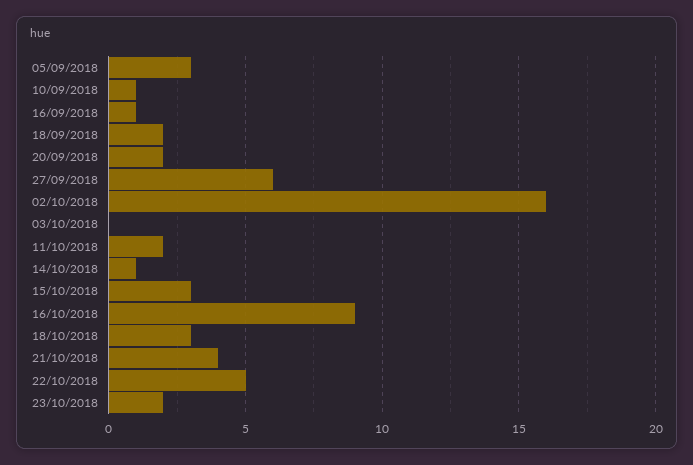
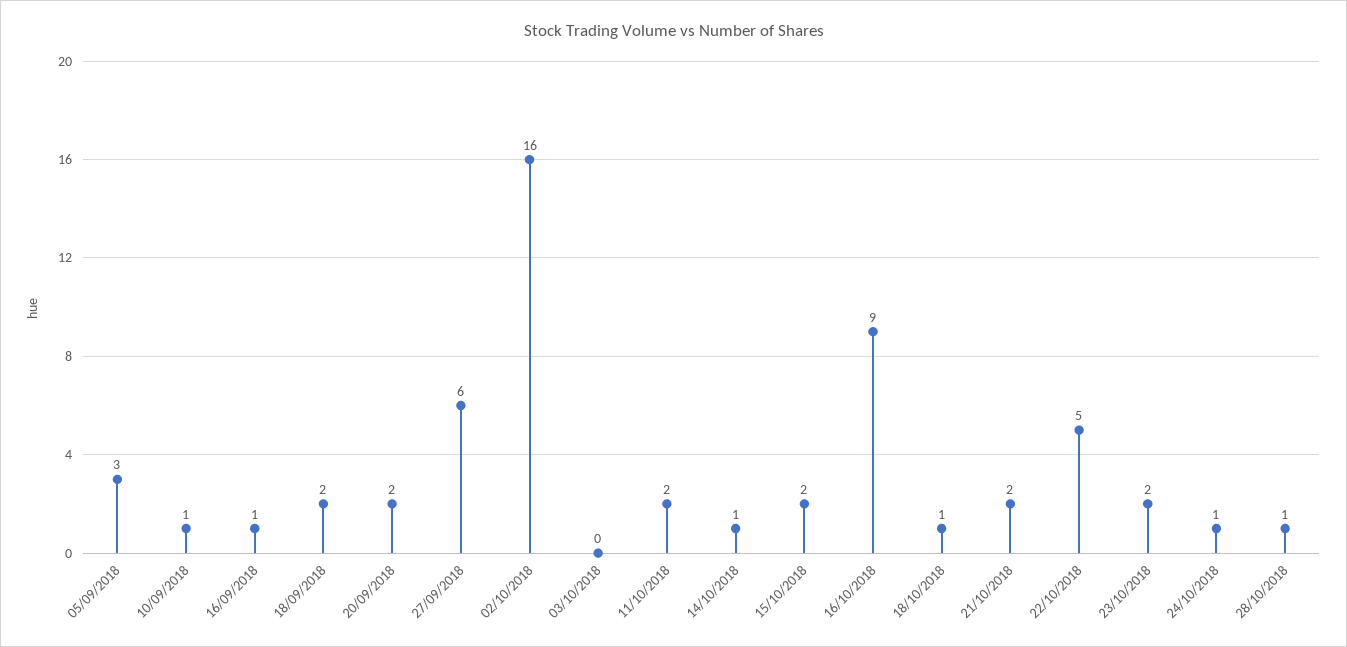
15/10/2018: 3 -> 2
18/10/2018: 3 -> 1
21/10/2018: 4 -> 2
24/10/2018: none -> 1
28/10/2018: none -> 1

